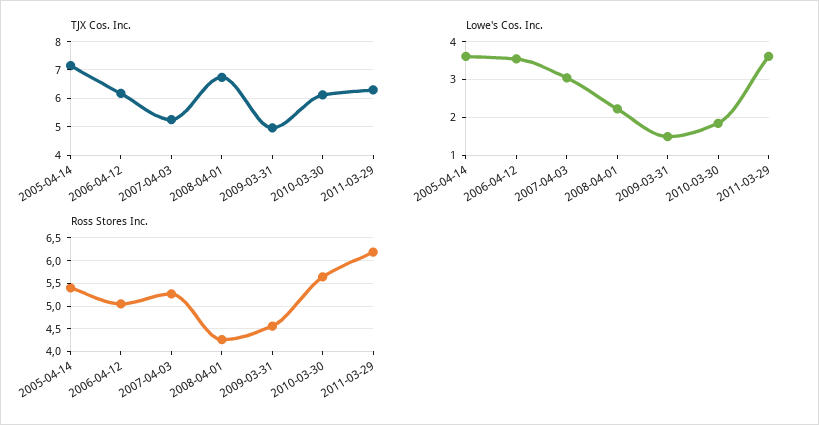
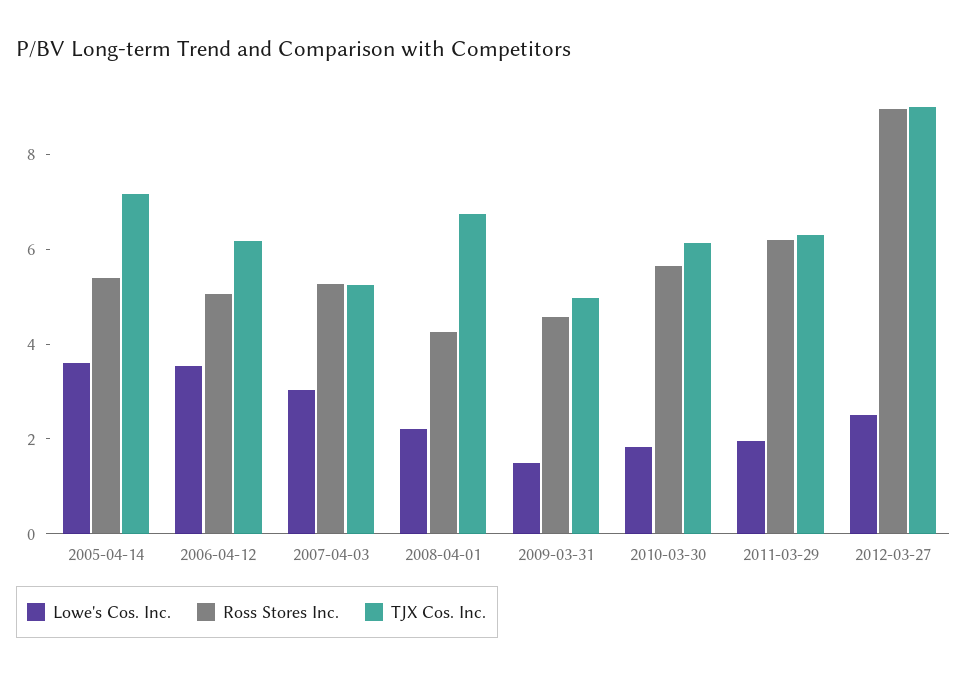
Lowe's Cos. Inc., 2011-03-29: 3.6 -> 2
Lowe's Cos. Inc., 2012-03-27: none -> 2.5
Ross Stores Inc., 2012-03-27: none -> 9
TJX Cos. Inc., 2012-03-27: none -> 9

